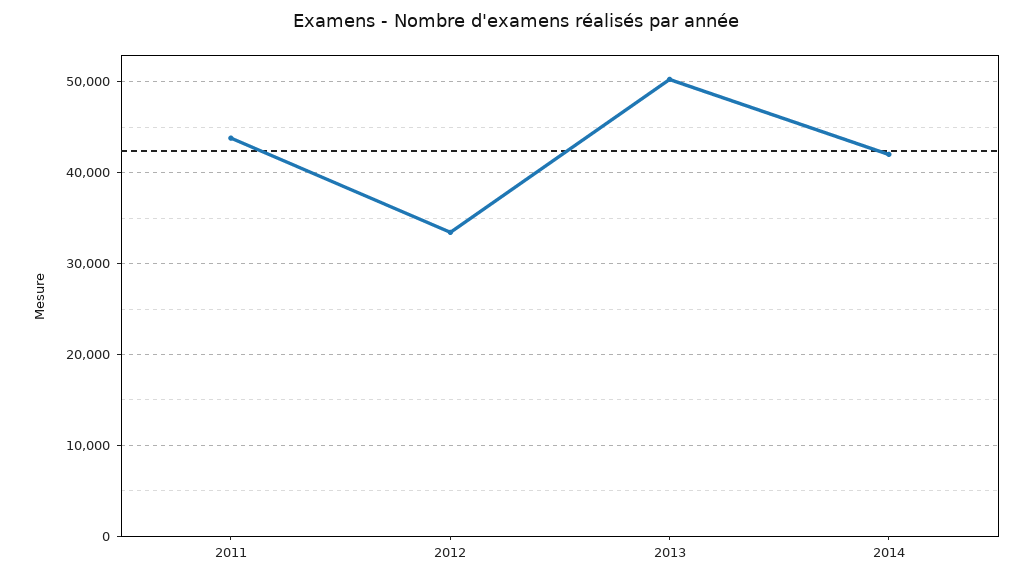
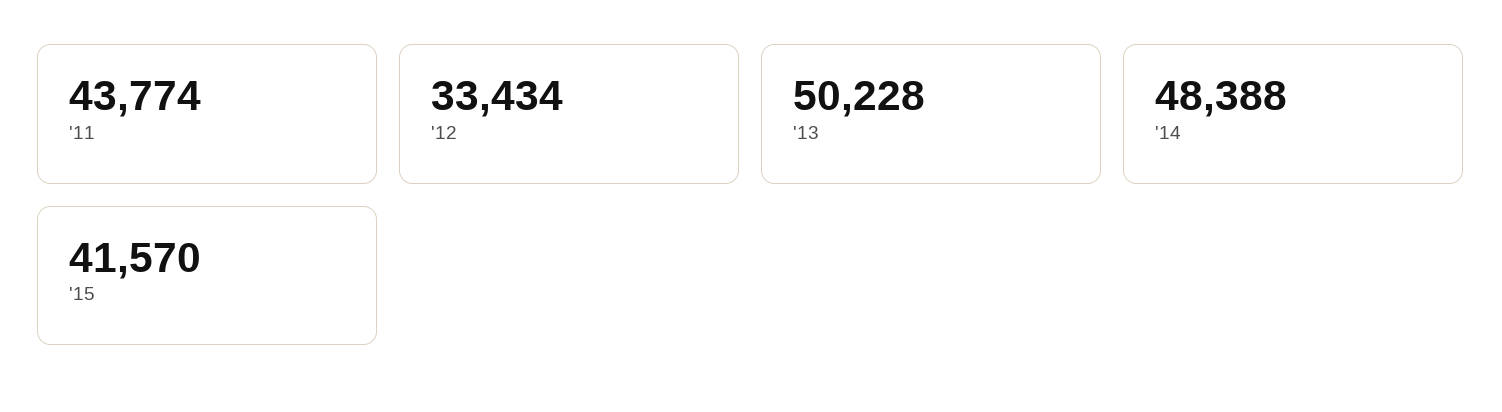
2014: 42000 -> 48388
'15: none -> 41570

